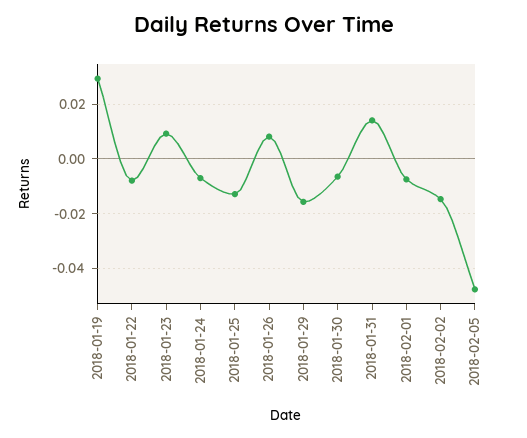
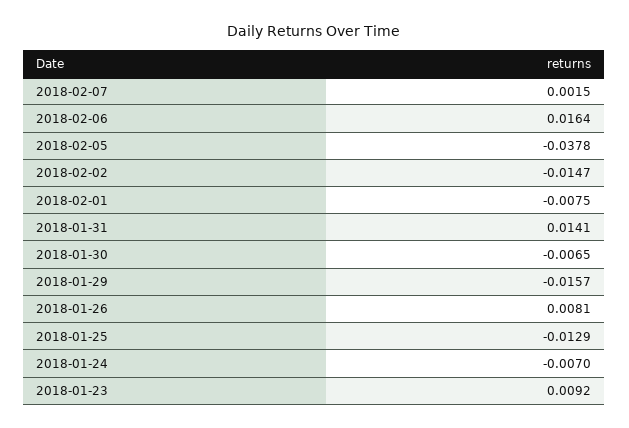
2018-01-19: 0.03 -> none
2018-01-22: -0.0075 -> none
2018-02-05: -0.0475 -> -0.0378
2018-02-07: none -> 0.0015
2018-02-06: none -> 0.0164

